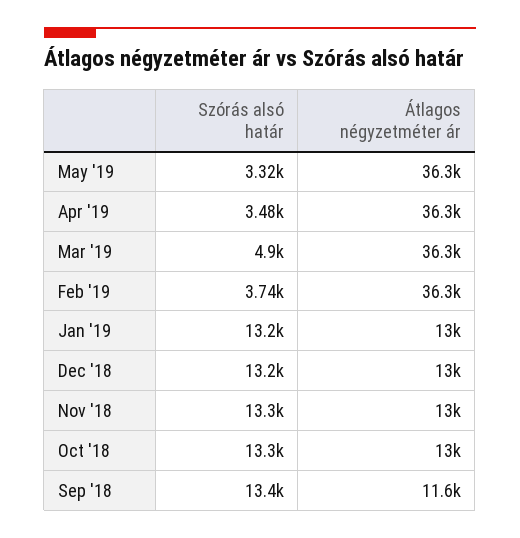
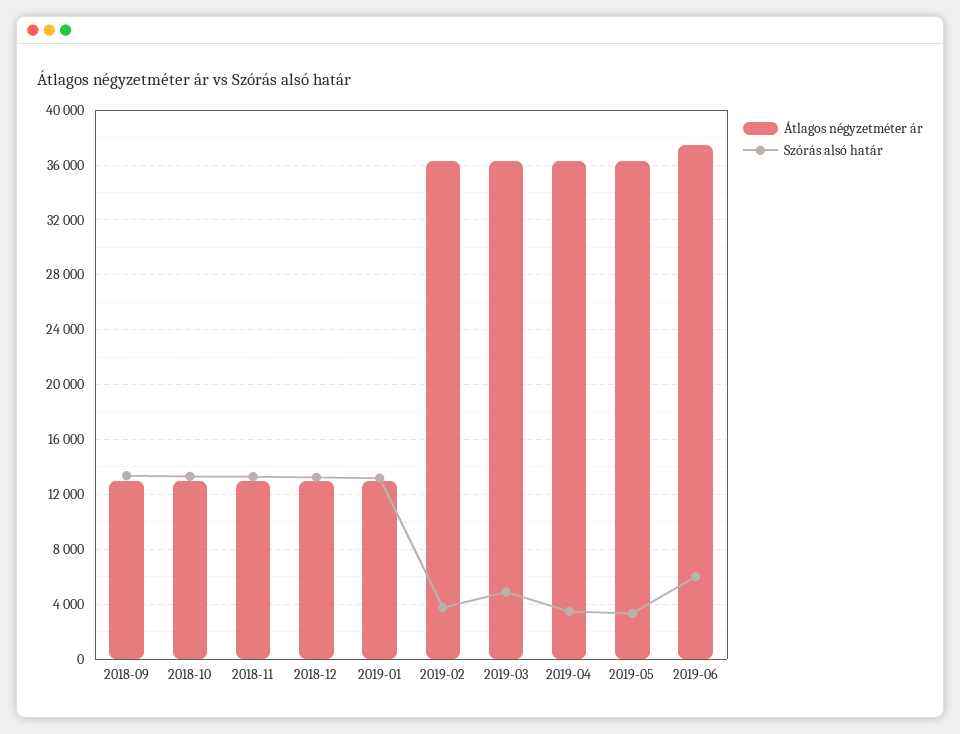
Átlagos négyzetméter ár, Sep '18: 11600 -> 13000
Átlagos négyzetméter ár, 2019-06: none -> 37500
Szórás alsó határ, 2019-06: none -> 6000

